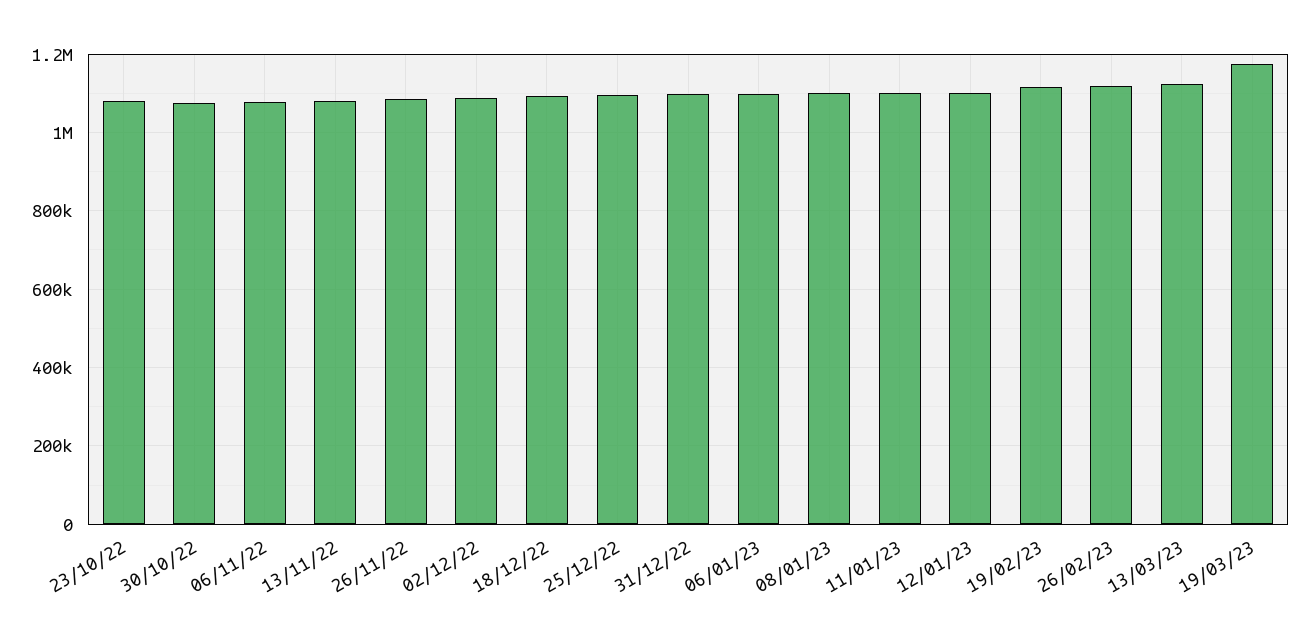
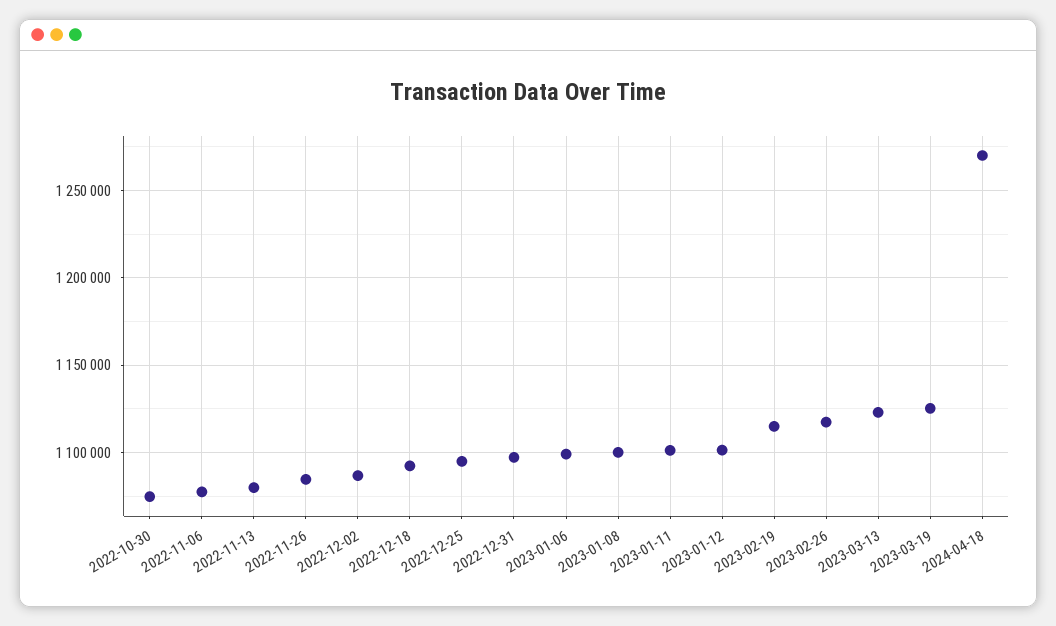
23/10/22: 1080000 -> none
19/03/23: 1180000 -> 1125000
2024-04-18: none -> 1270000

